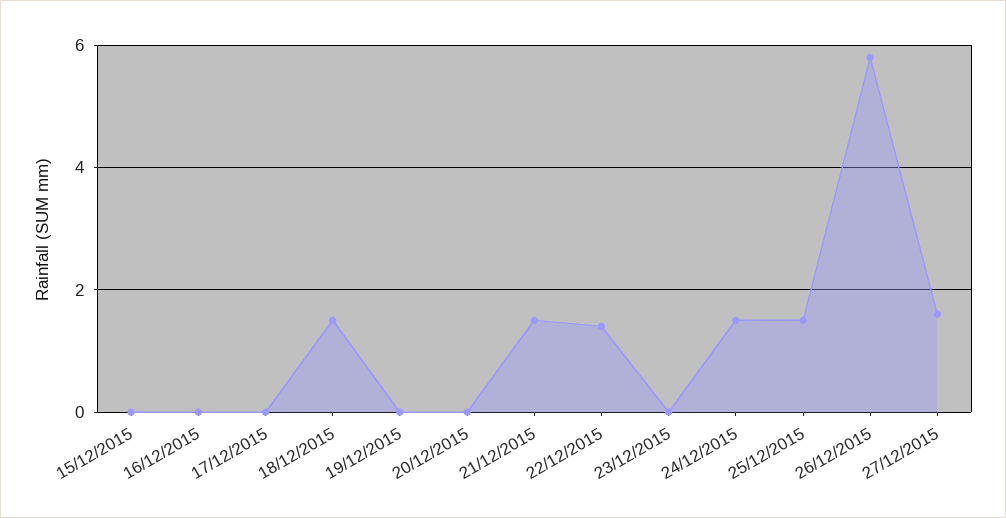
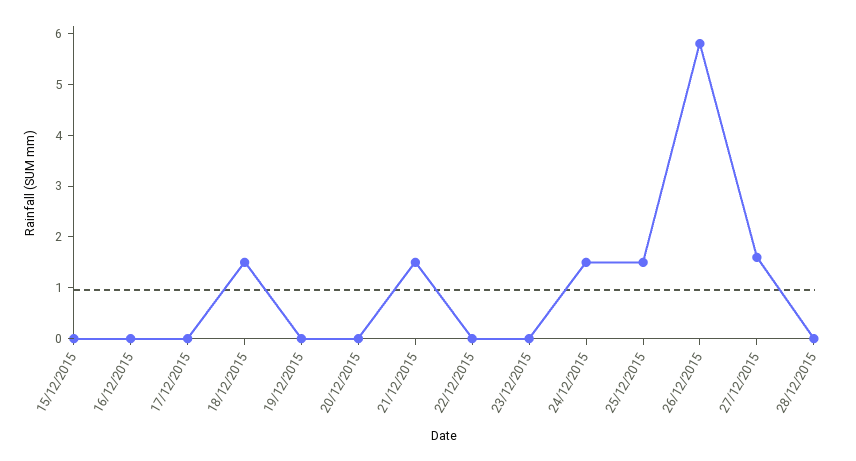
22/12/2015: 1.5 -> 0
28/12/2015: none -> 0

